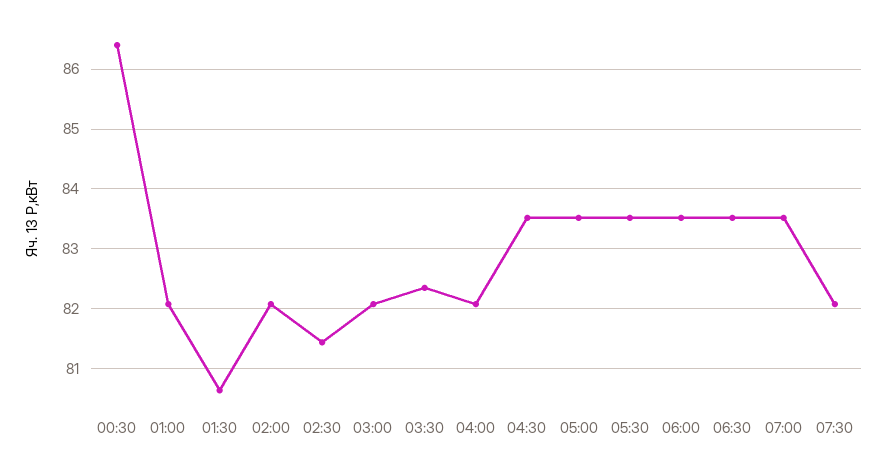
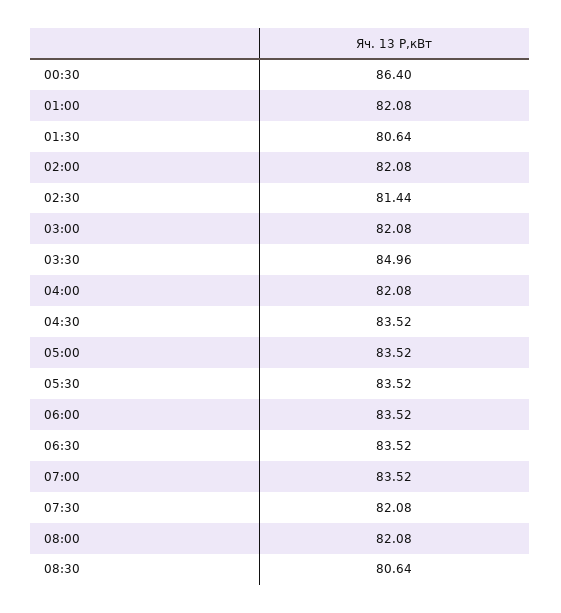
03:30: 82.4 -> 84.96
08:00: none -> 82.08
08:30: none -> 80.64

